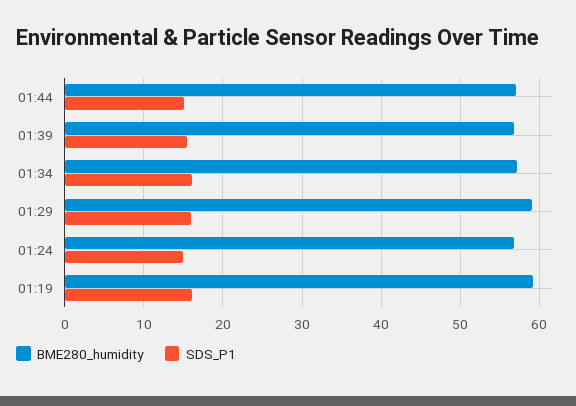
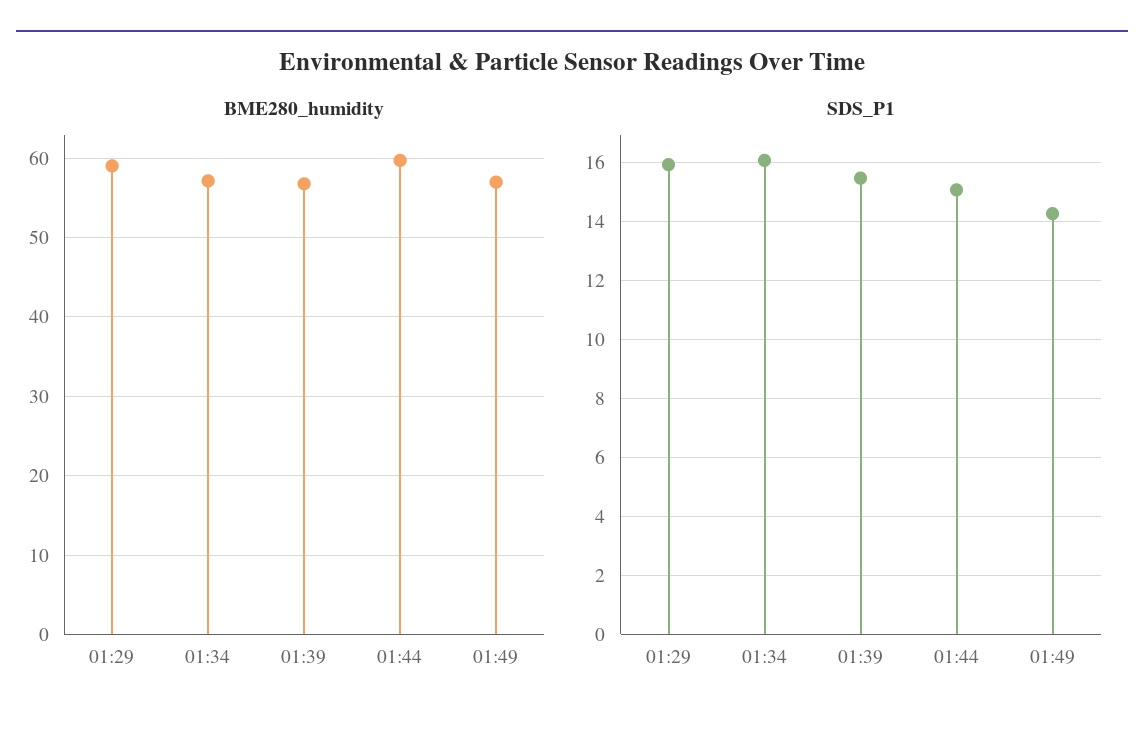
BME280_humidity, 01:44: 57 -> 60
BME280_humidity, 01:24: 57 -> none
SDS_P1, 01:24: 15 -> none
BME280_humidity, 01:19: 59 -> none
SDS_P1, 01:19: 16 -> none
BME280_humidity, 01:49: none -> 57
SDS_P1, 01:49: none -> 14.25

